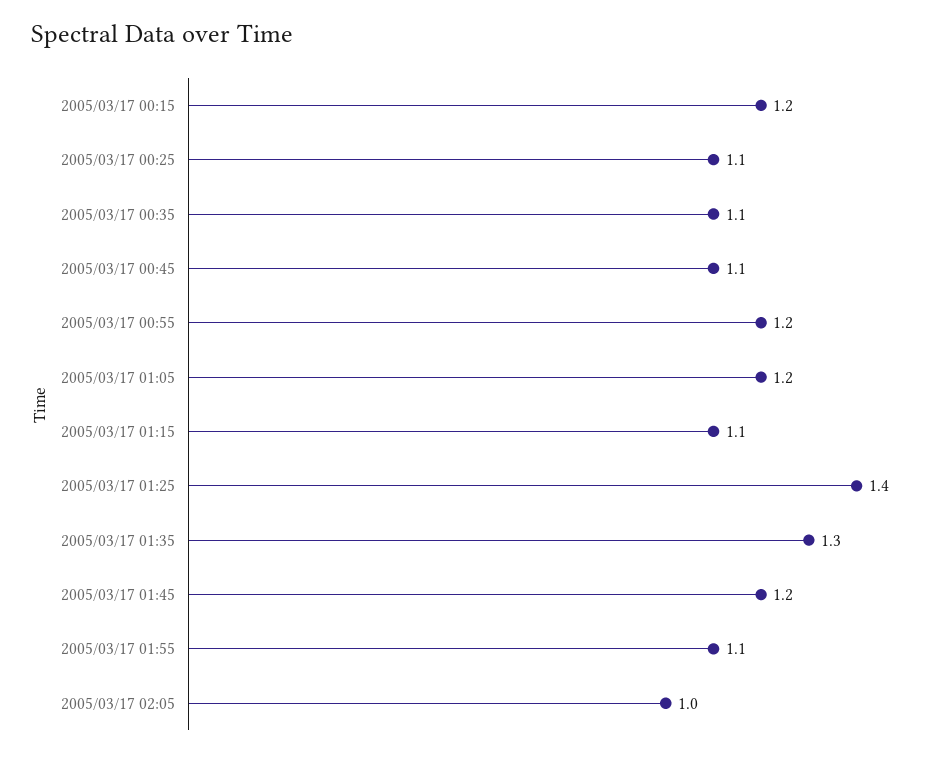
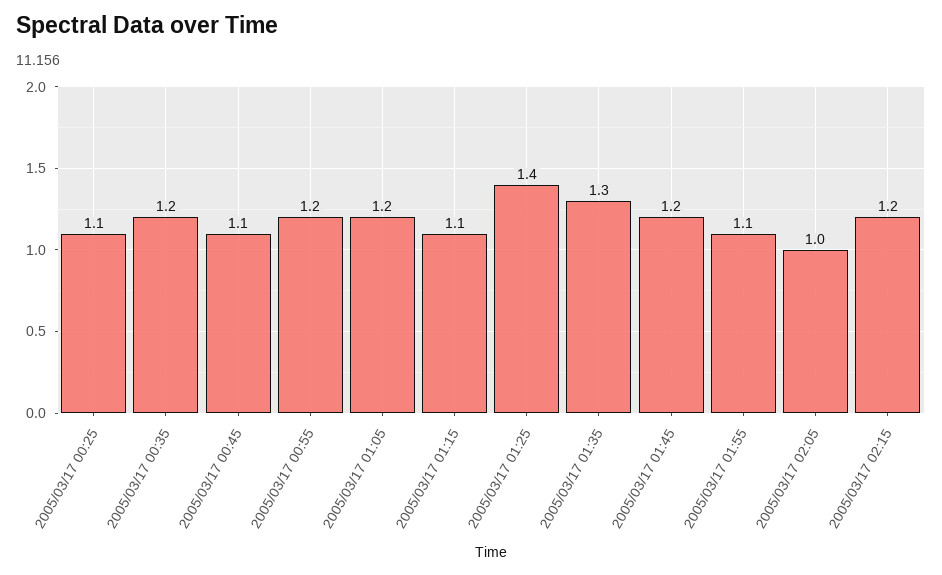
2005/03/17 00:15: 1.2 -> none
2005/03/17 00:35: 1.1 -> 1.2
2005/03/17 02:15: none -> 1.2

